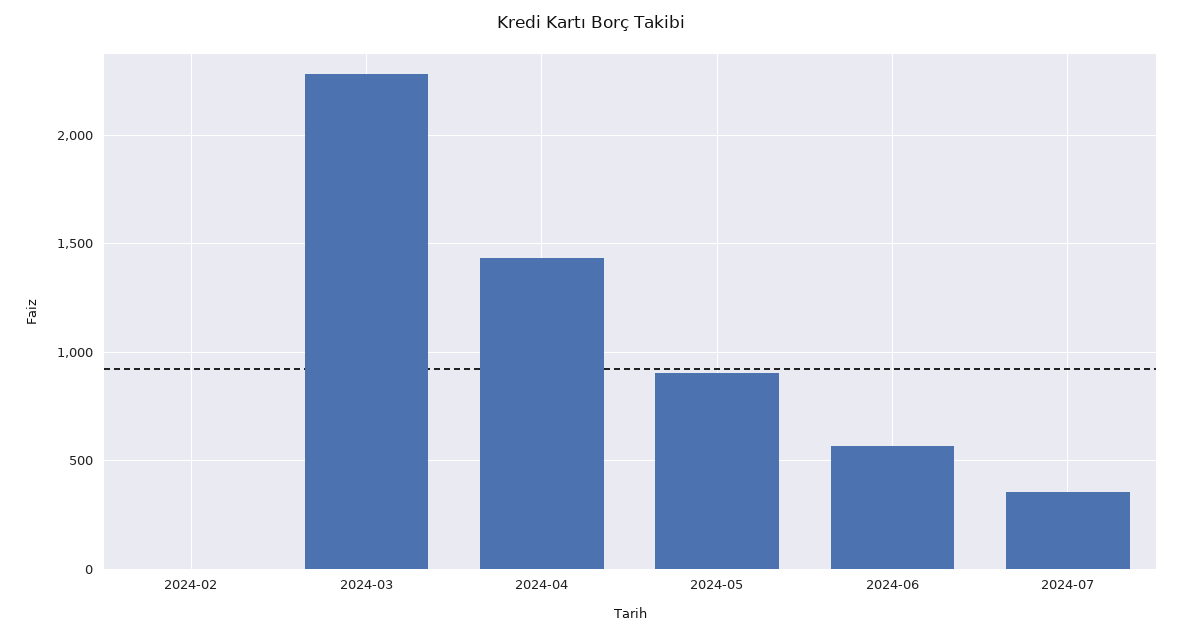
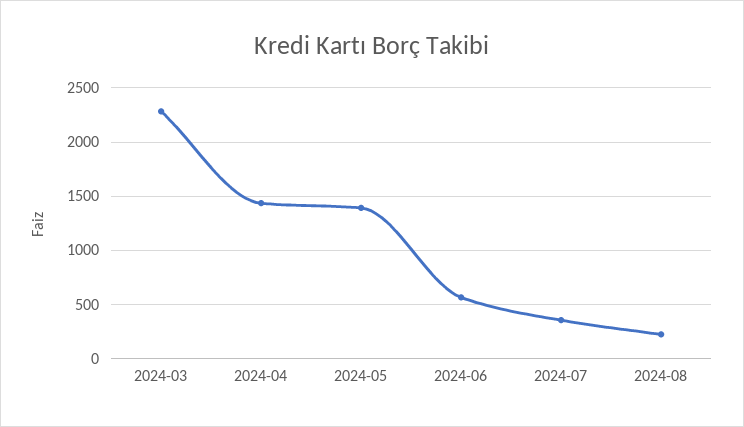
2024-02: 0 -> none
2024-05: 900 -> 1400
2024-08: none -> 200

